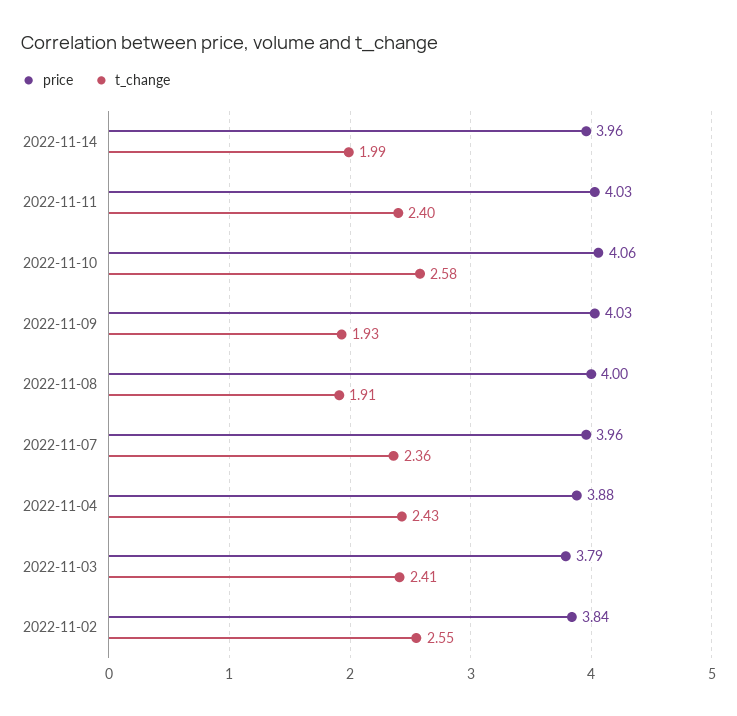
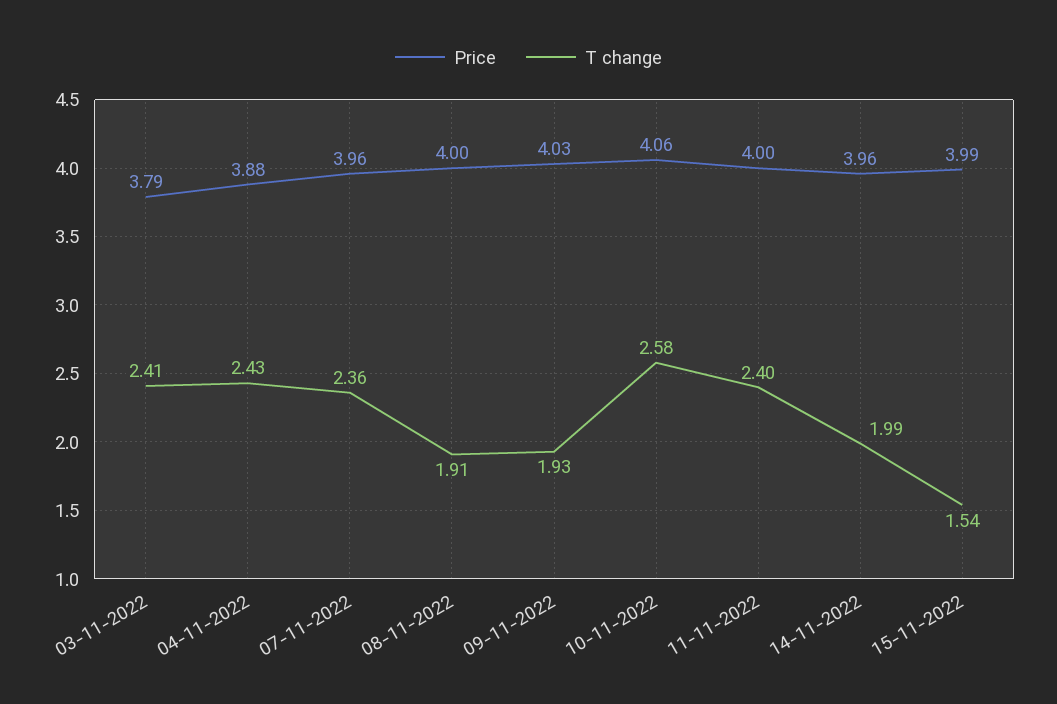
price, 2022-11-11: 4.03 -> 4
price, 2022-11-02: 3.84 -> none
t_change, 2022-11-02: 2.55 -> none
price, 15-11-2022: none -> 3.99
t_change, 15-11-2022: none -> 1.54

